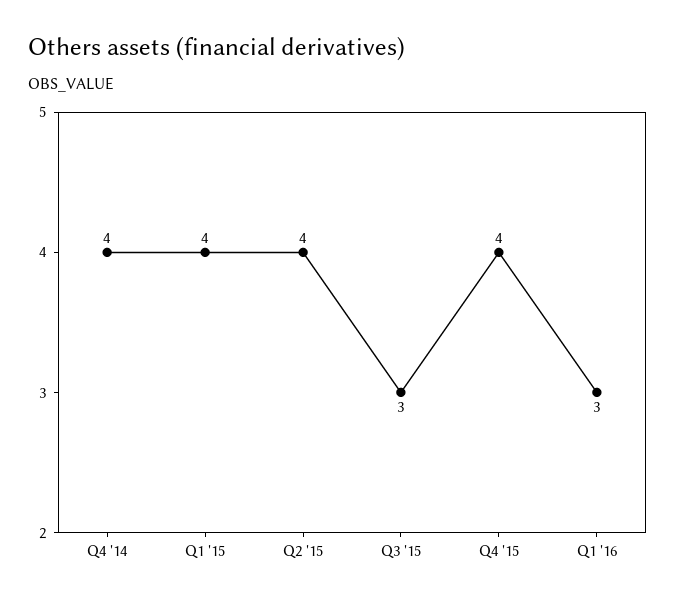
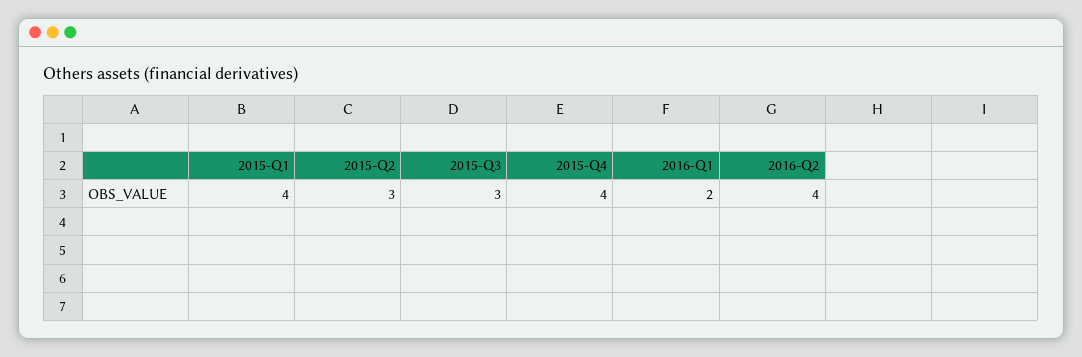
Q4 '14: 4 -> none
Q2 '15: 4 -> 3
Q1 '16: 3 -> 2
2016-Q2: none -> 4

